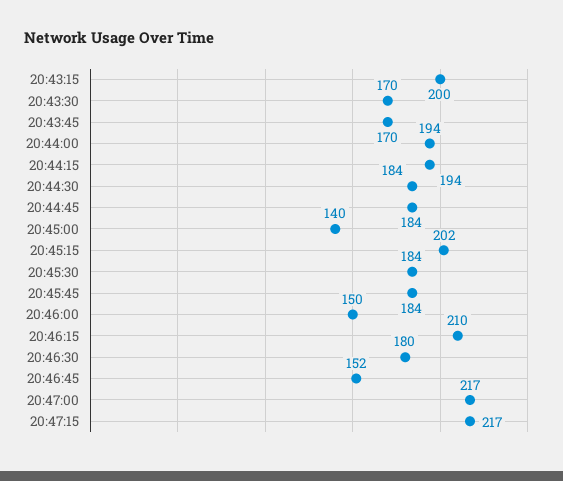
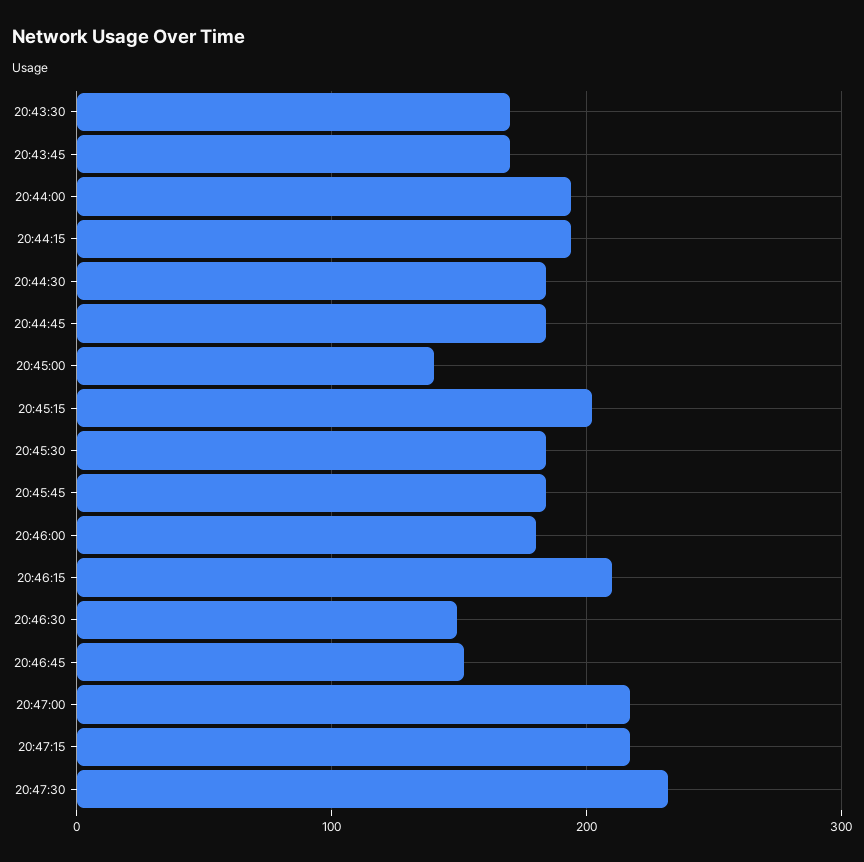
20:43:15: 200 -> none
20:46:00: 150 -> 180
20:46:30: 180 -> 150
20:47:30: none -> 230

